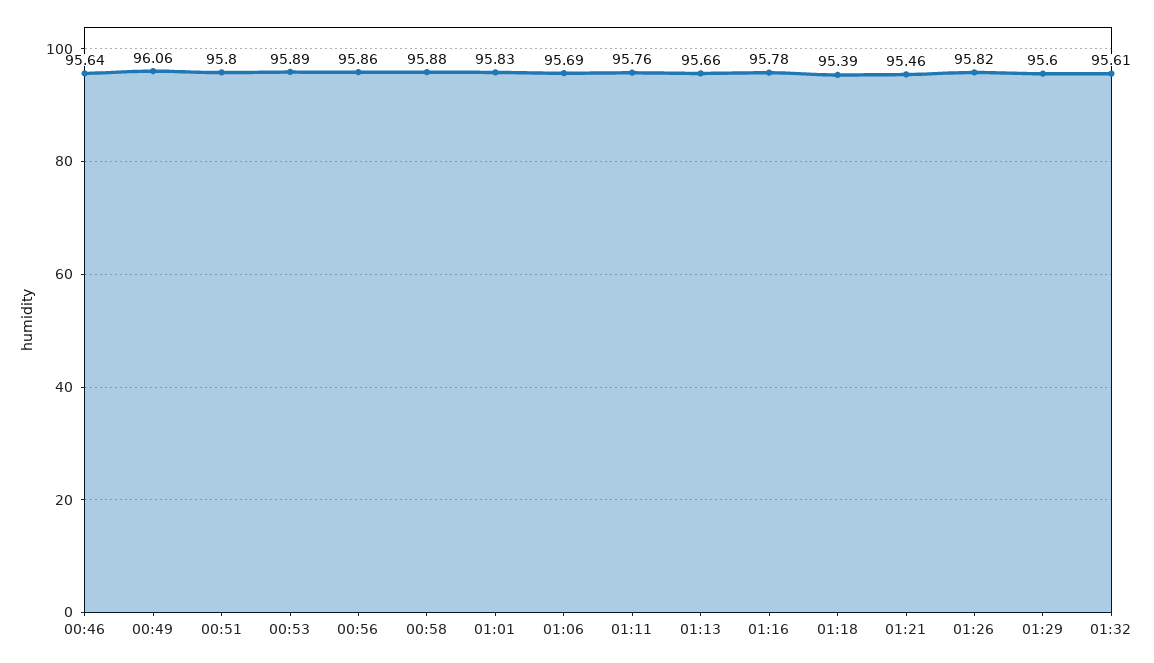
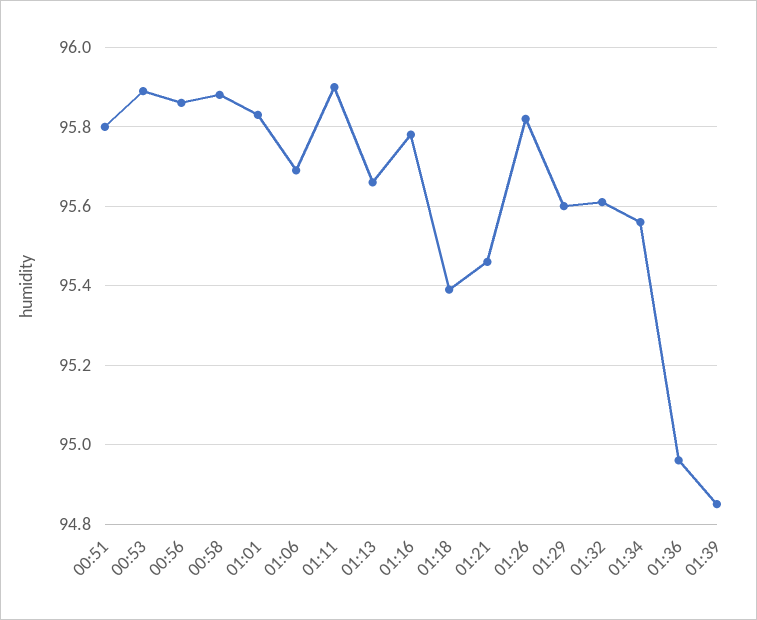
00:46: 95.64 -> none
00:49: 96.06 -> none
01:11: 95.76 -> 95.9
01:34: none -> 95.55
01:36: none -> 94.95
01:39: none -> 94.85

